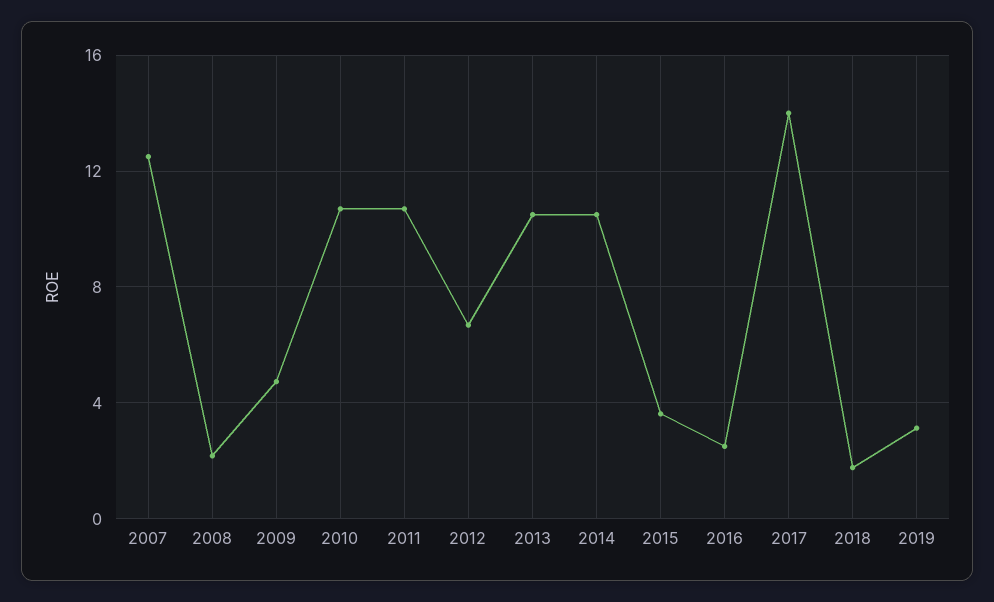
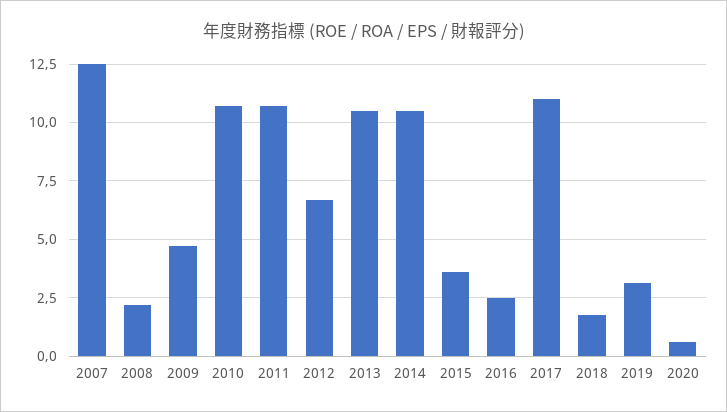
2017: 14 -> 11
2020: none -> 0.5

